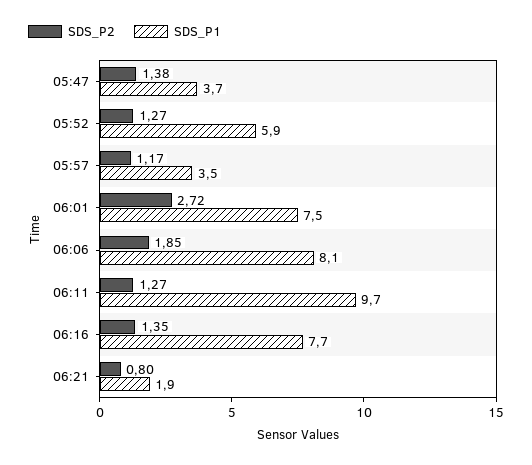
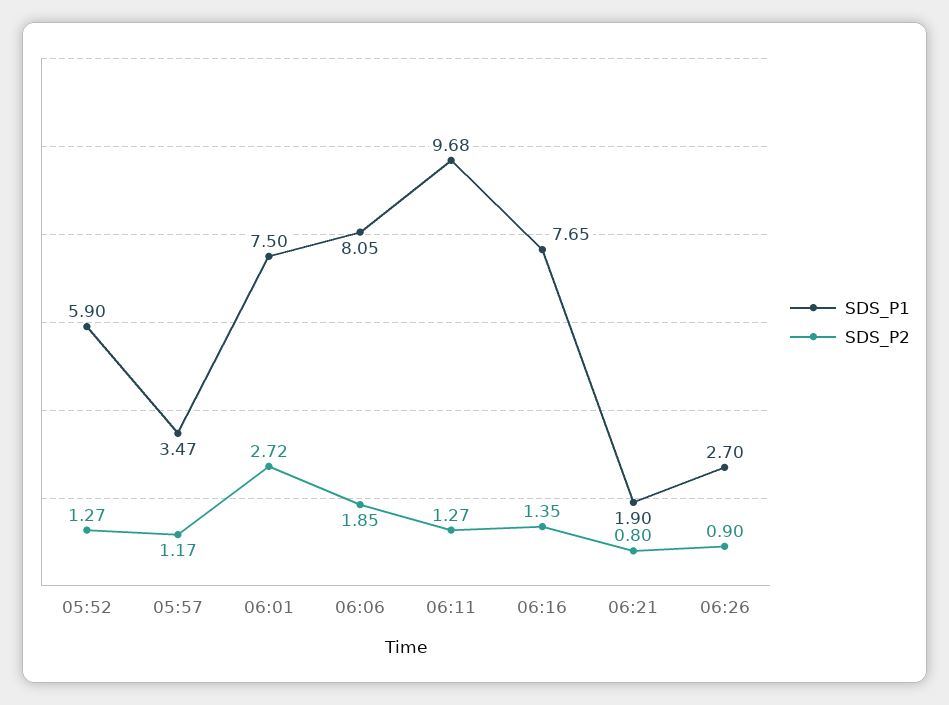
SDS_P2, 05:47: 1.38 -> none
SDS_P1, 05:47: 3.7 -> none
SDS_P1, 06:26: none -> 2.7
SDS_P2, 06:26: none -> 0.9

